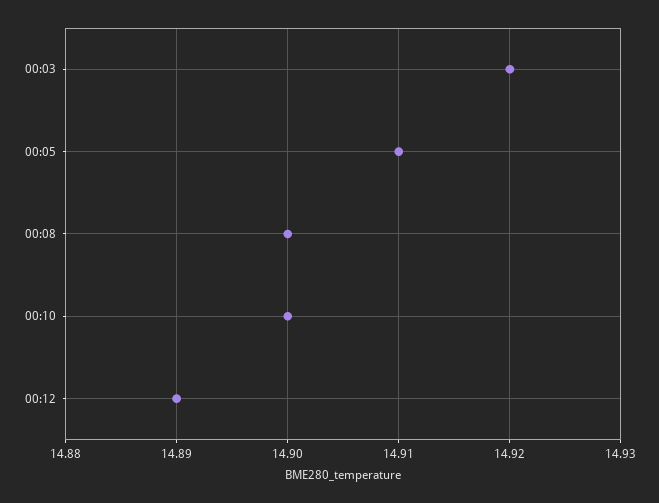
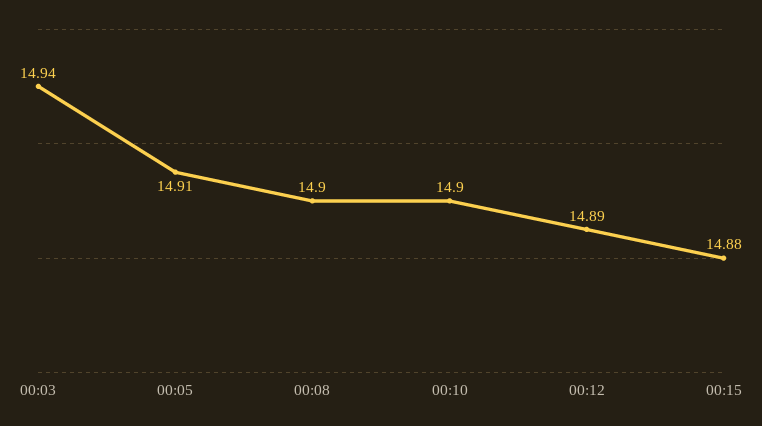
00:03: 14.92 -> 14.94
00:15: none -> 14.88

